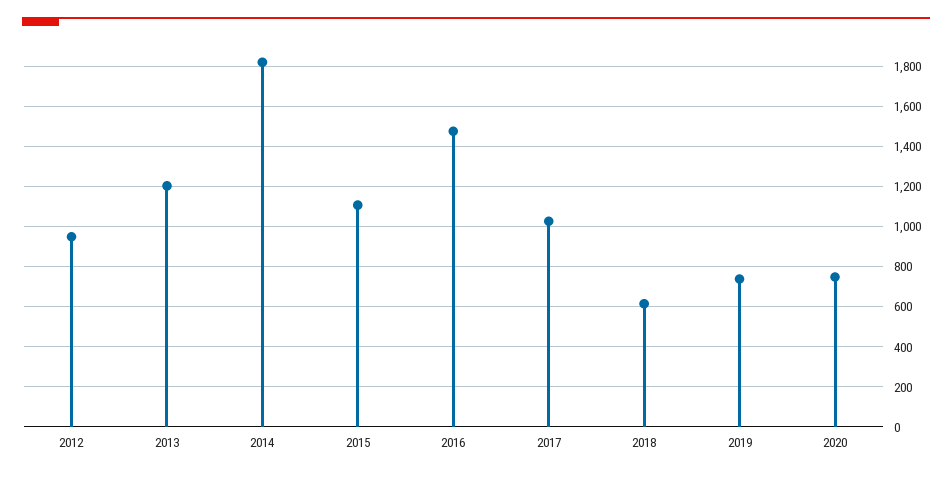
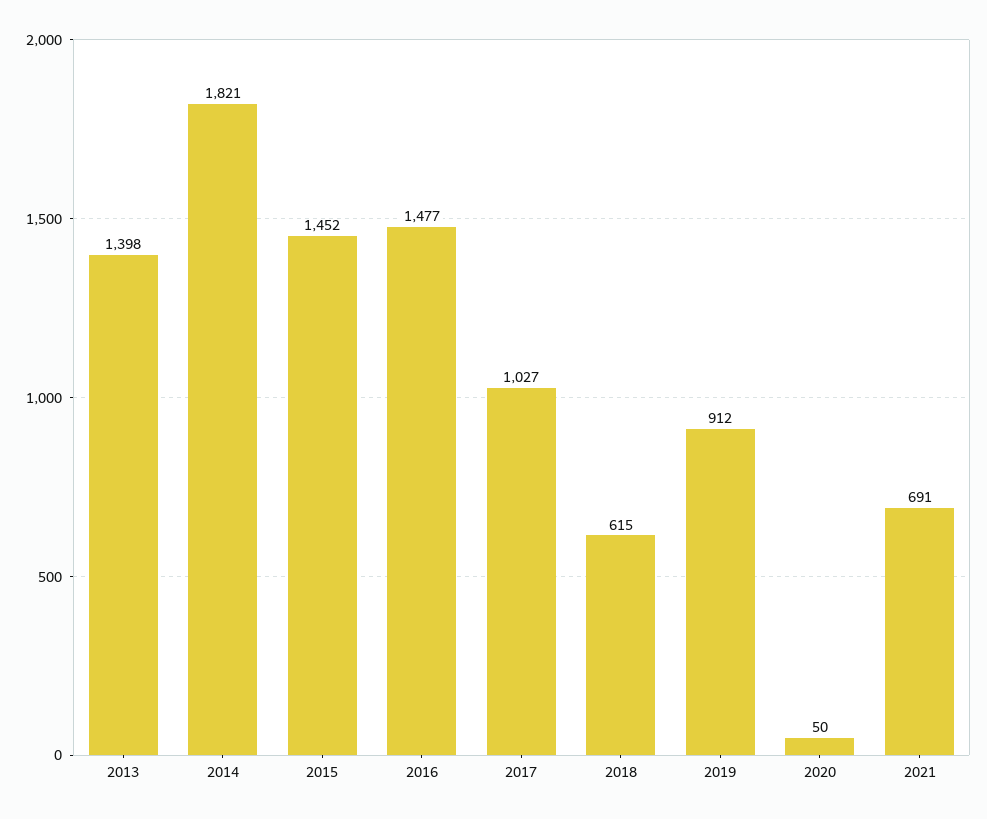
2012: 950 -> none
2013: 1200 -> 1398
2015: 1100 -> 1452
2019: 750 -> 912
2020: 750 -> 50
2021: none -> 691

